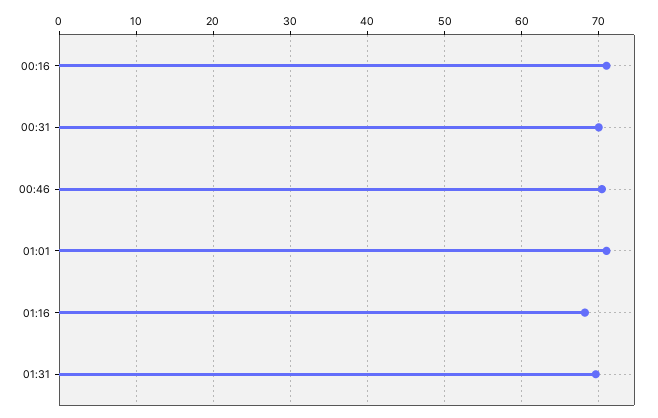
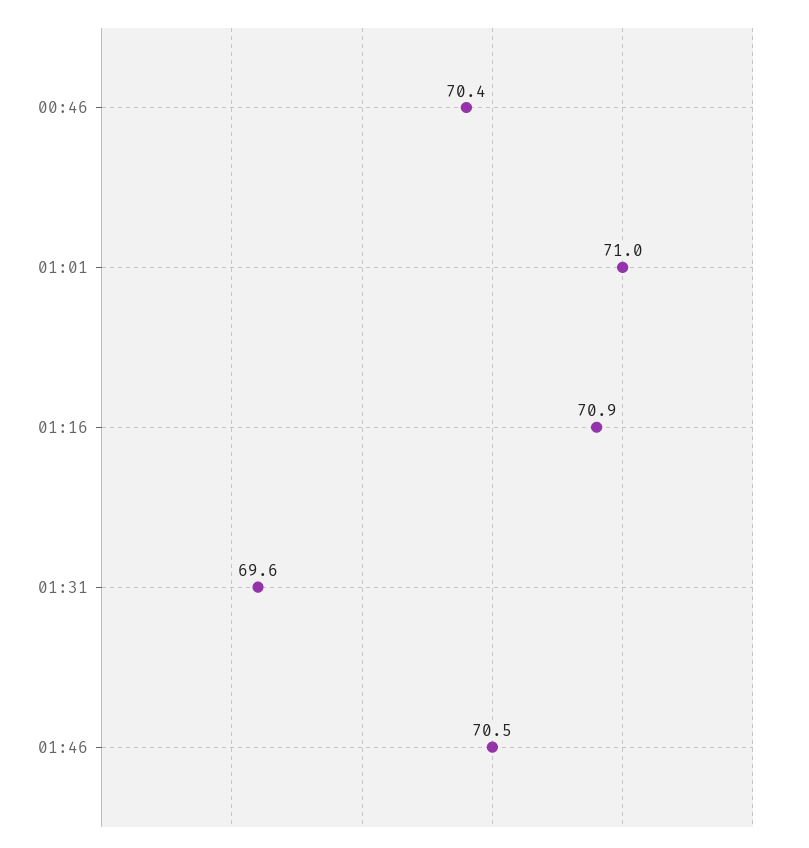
00:16: 71 -> none
00:31: 70 -> none
01:16: 68 -> 70.9
01:46: none -> 70.5

